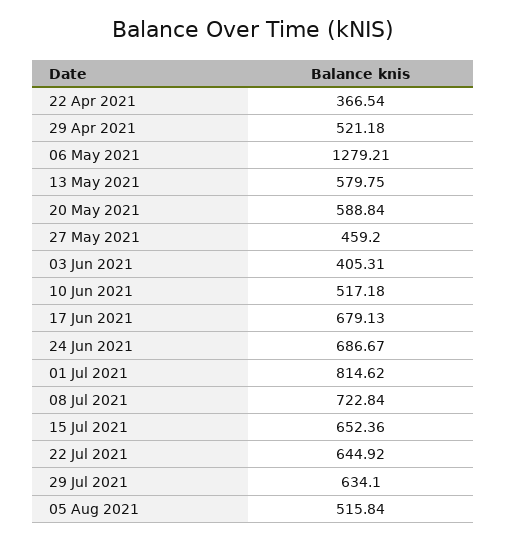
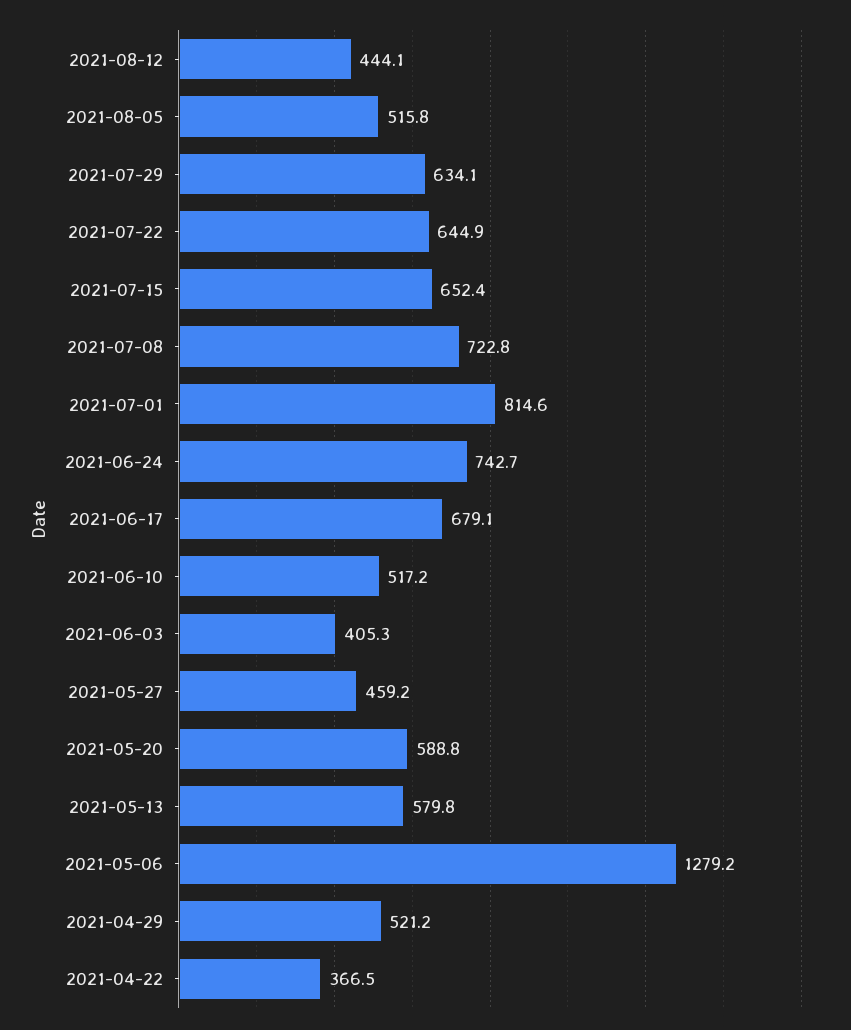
24 Jun 2021: 686.67 -> 742.7
2021-08-12: none -> 444.1

